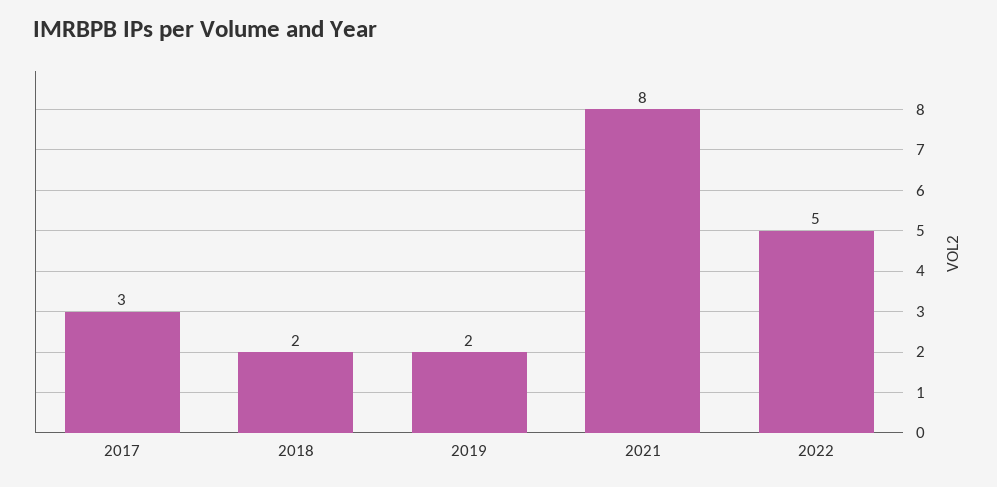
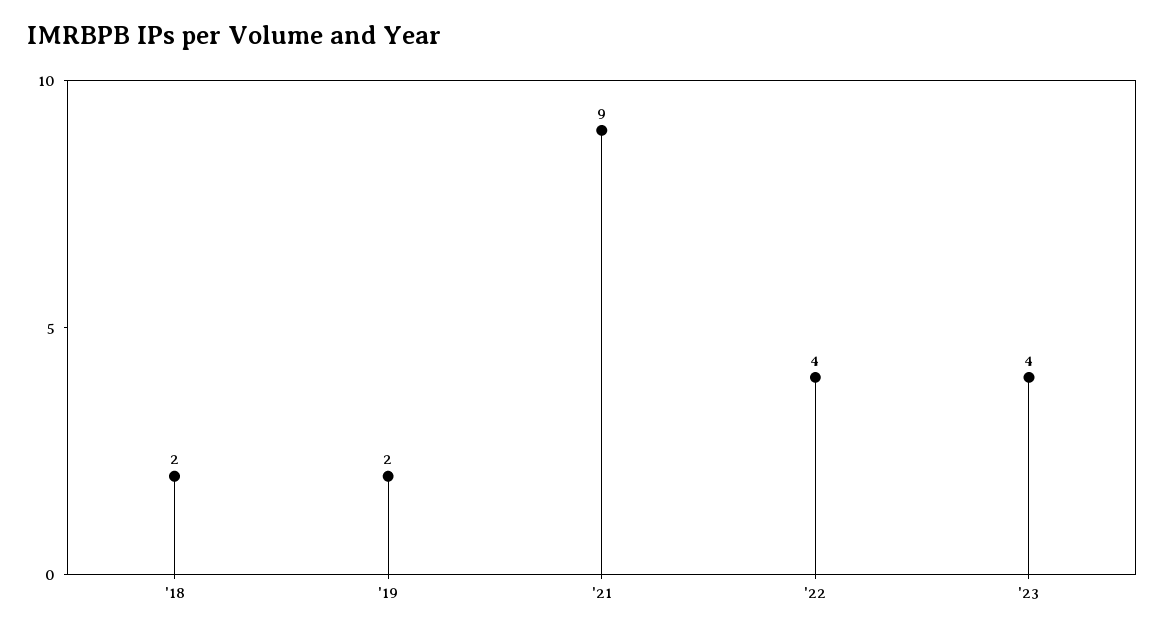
2017: 3 -> none
2021: 8 -> 9
2022: 5 -> 4
'23: none -> 4

